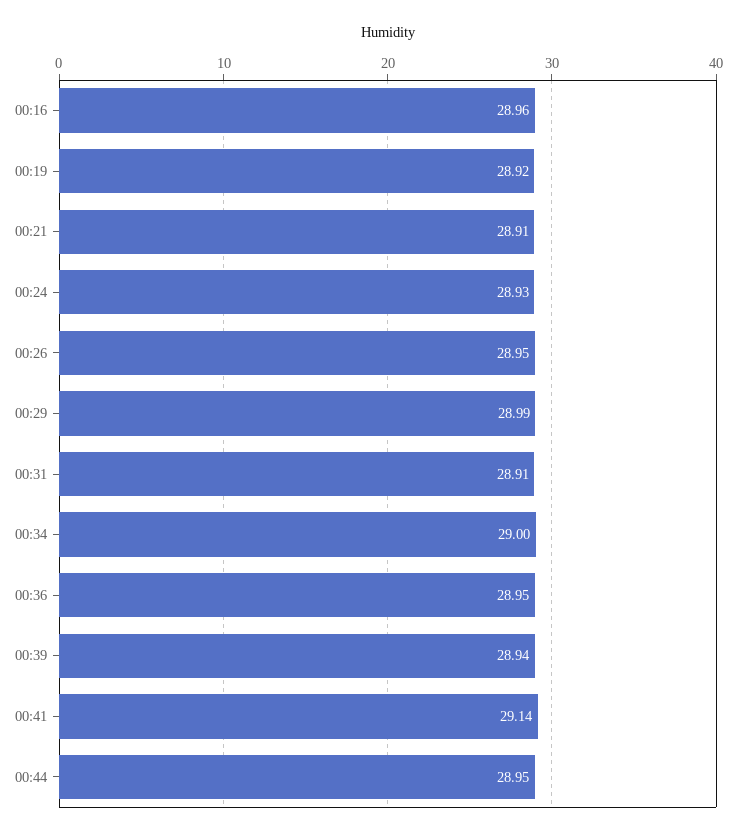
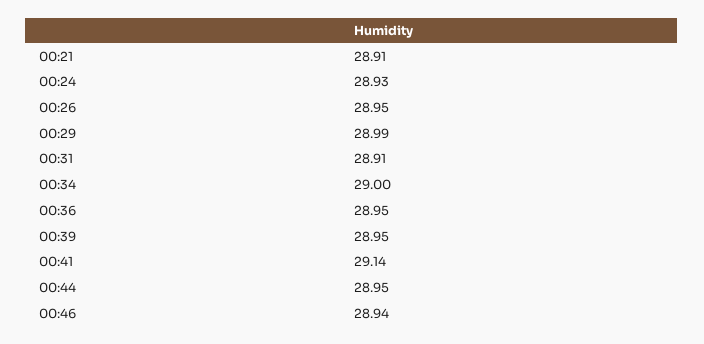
00:16: 28.96 -> none
00:19: 28.92 -> none
00:39: 28.94 -> 28.95
00:46: none -> 28.94

